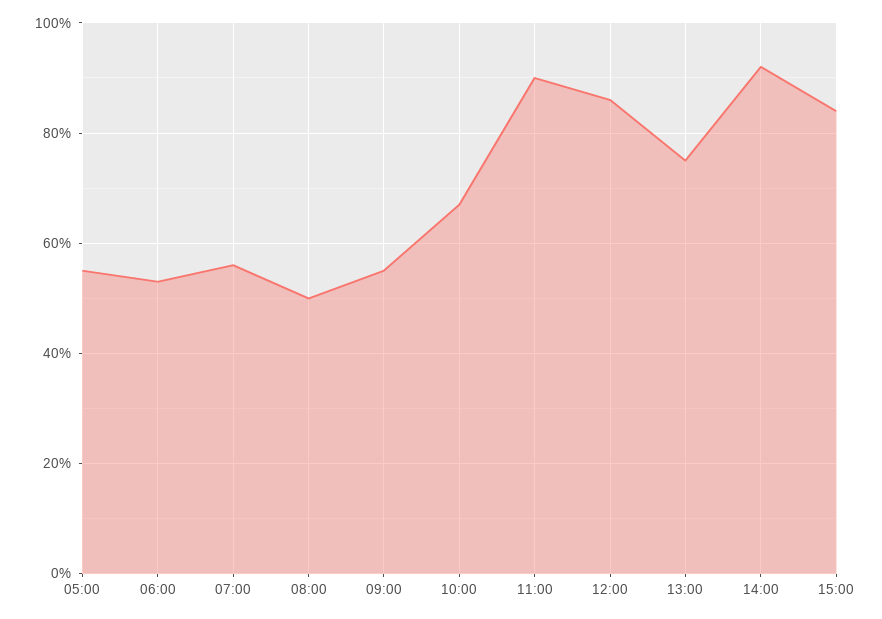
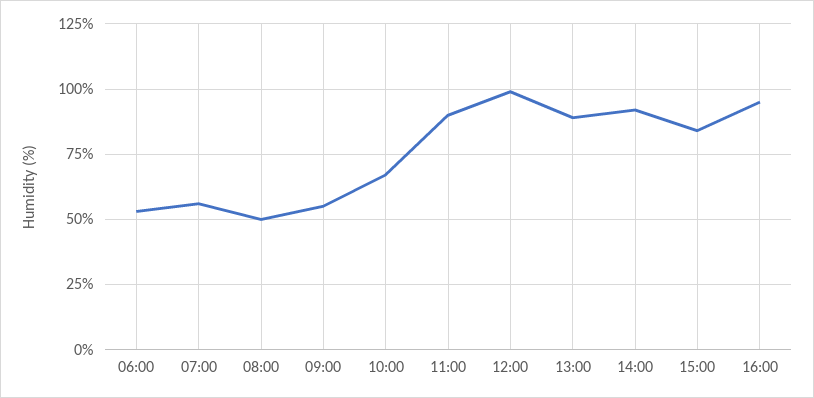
05:00: 55 -> none
12:00: 85 -> 100
13:00: 75 -> 90
16:00: none -> 95

